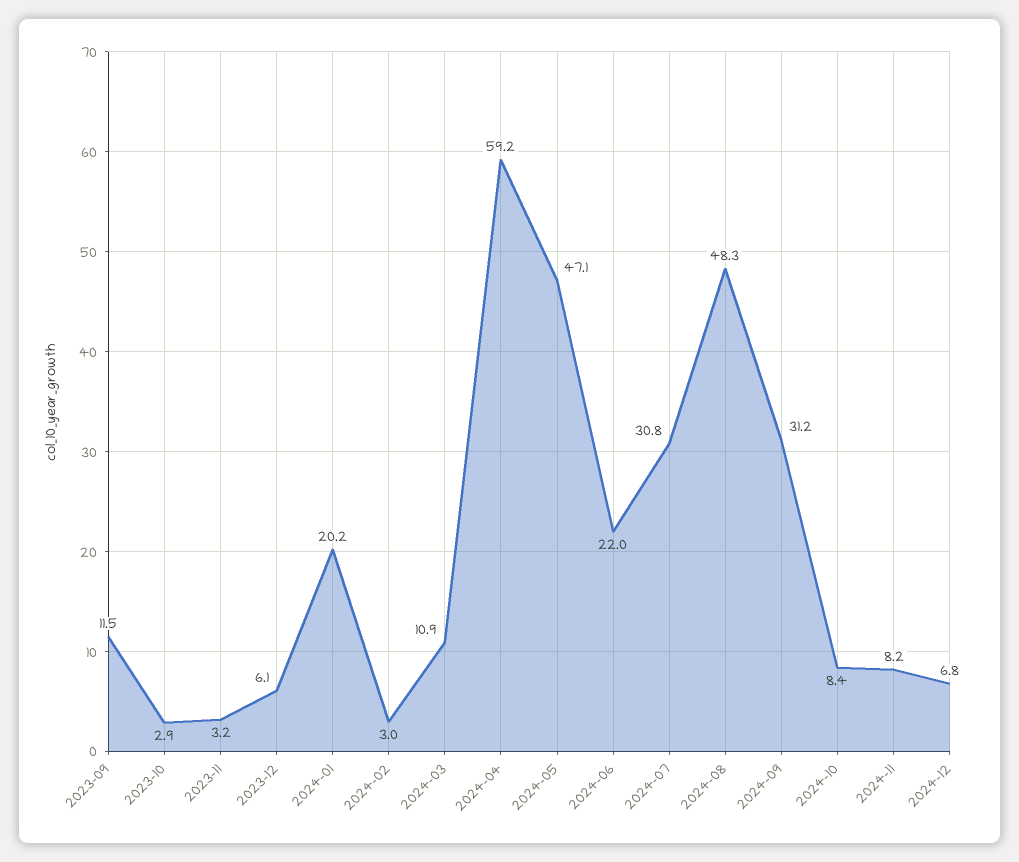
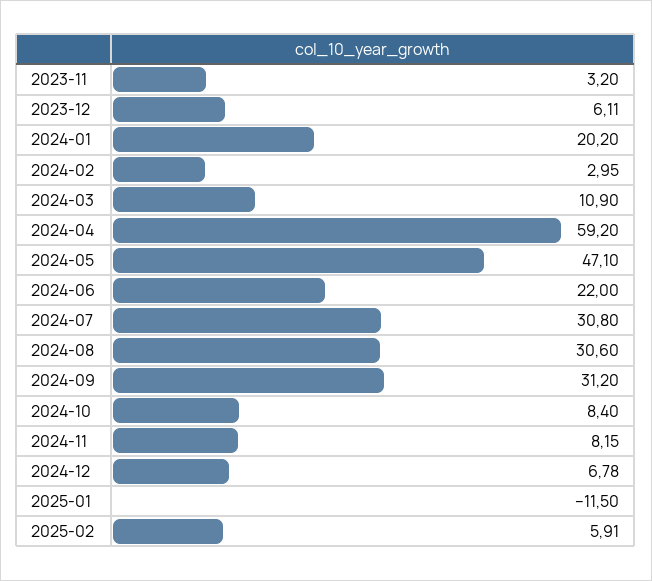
2023-09: 11.5 -> none
2023-10: 2.9 -> none
2024-08: 48.3 -> 30.6
2025-01: none -> -11.5
2025-02: none -> 5.91

